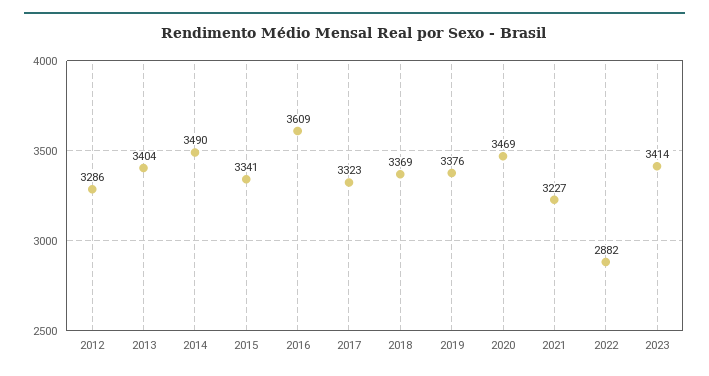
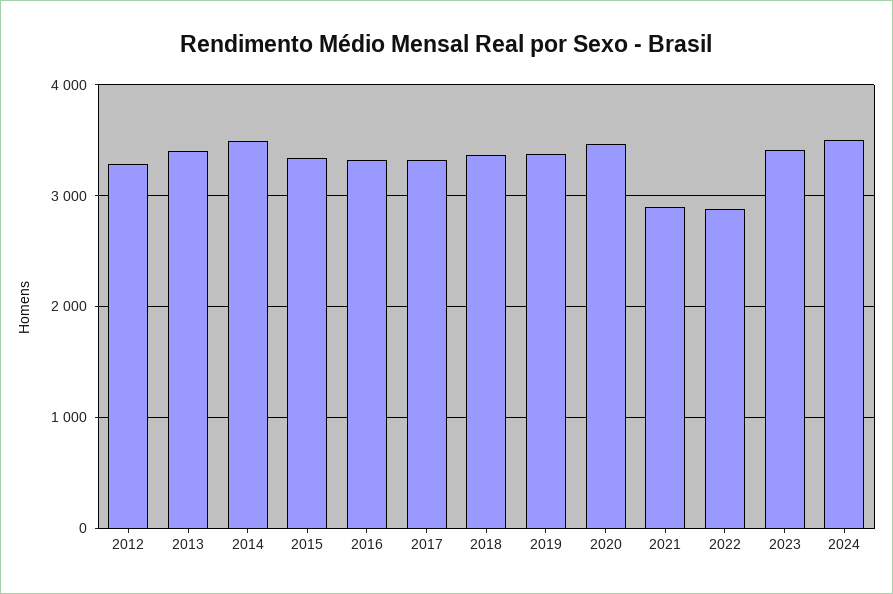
2016: 3609 -> 3300
2021: 3227 -> 2900
2024: none -> 3500

